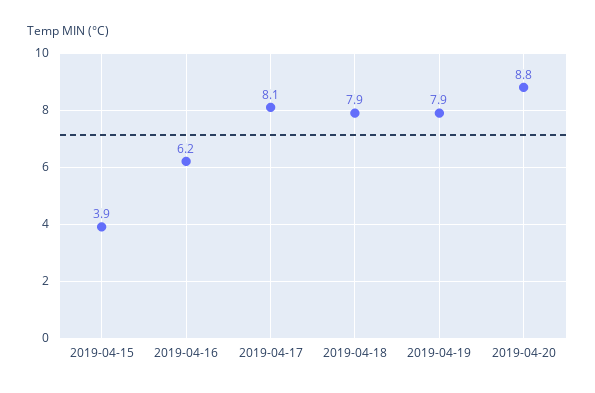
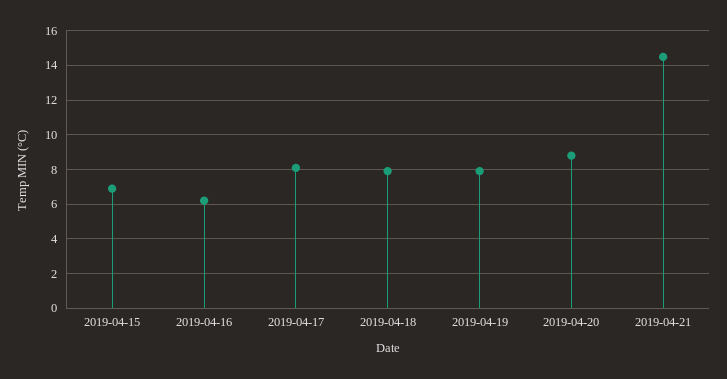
2019-04-15: 3.9 -> 7
2019-04-21: none -> 14.5

